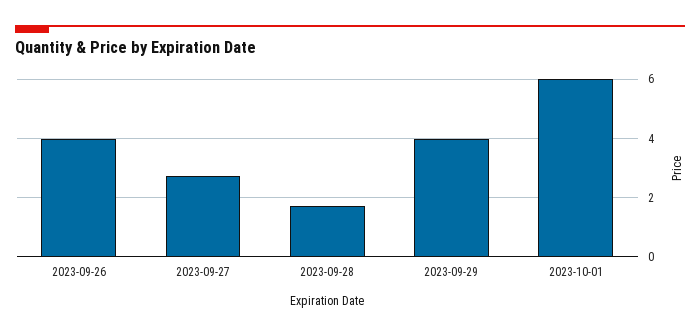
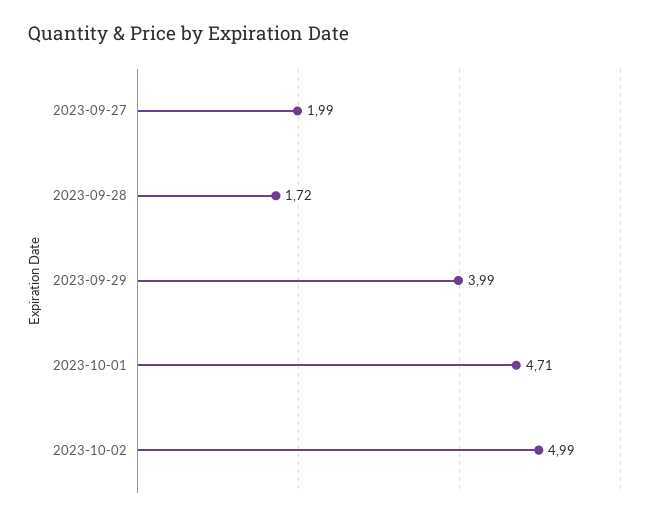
2023-09-26: 4 -> none
2023-09-27: 2.75 -> 1.99
2023-10-01: 6 -> 4.71
2023-10-02: none -> 4.99

